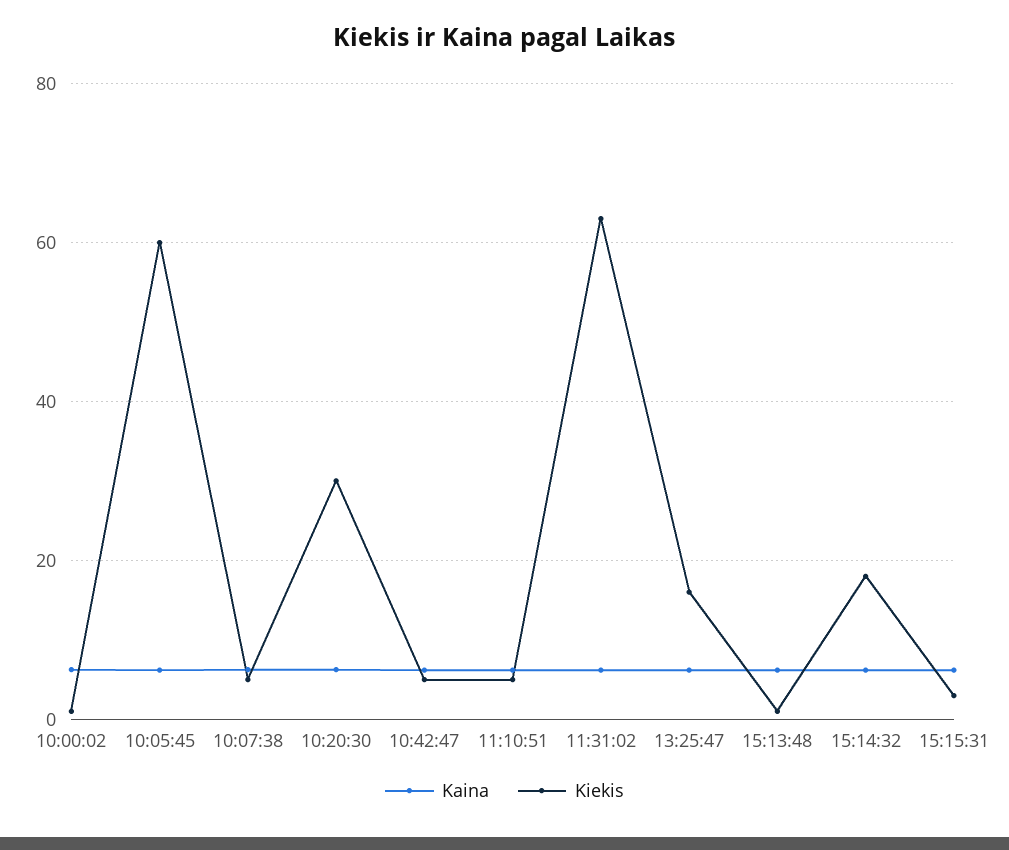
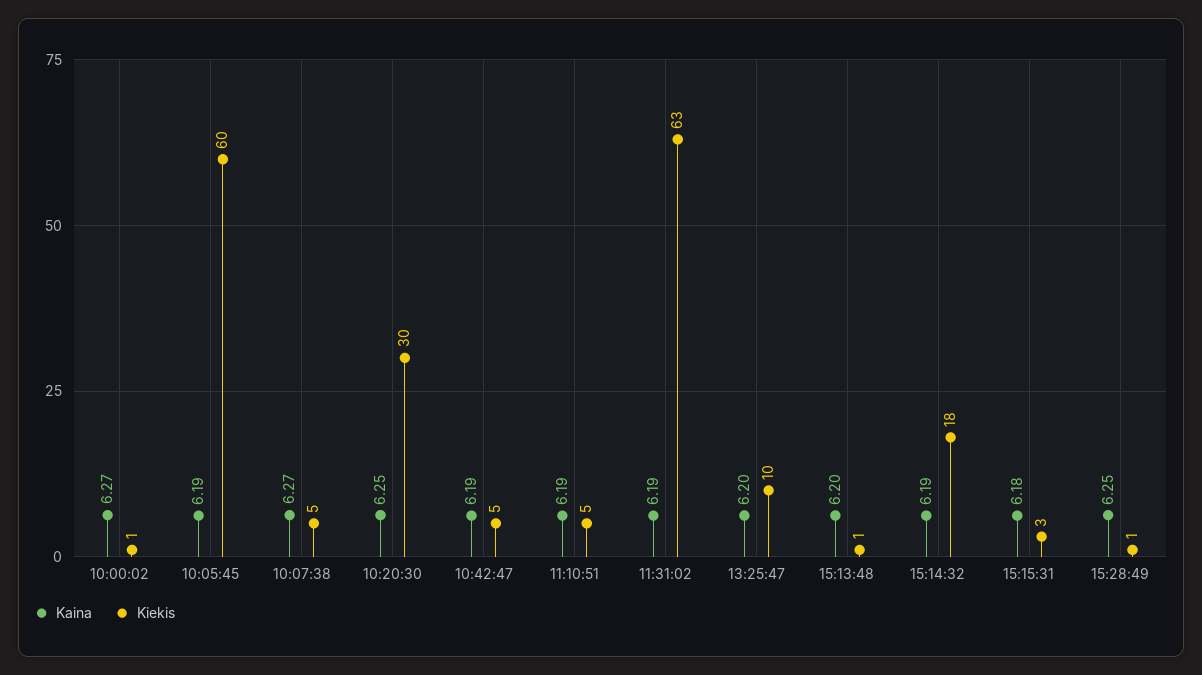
Kiekis, 13:25:47: 16 -> 10
Kaina, 15:28:49: none -> 6.25
Kiekis, 15:28:49: none -> 1

